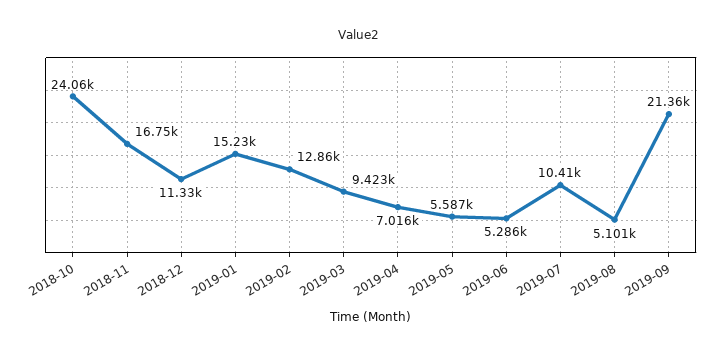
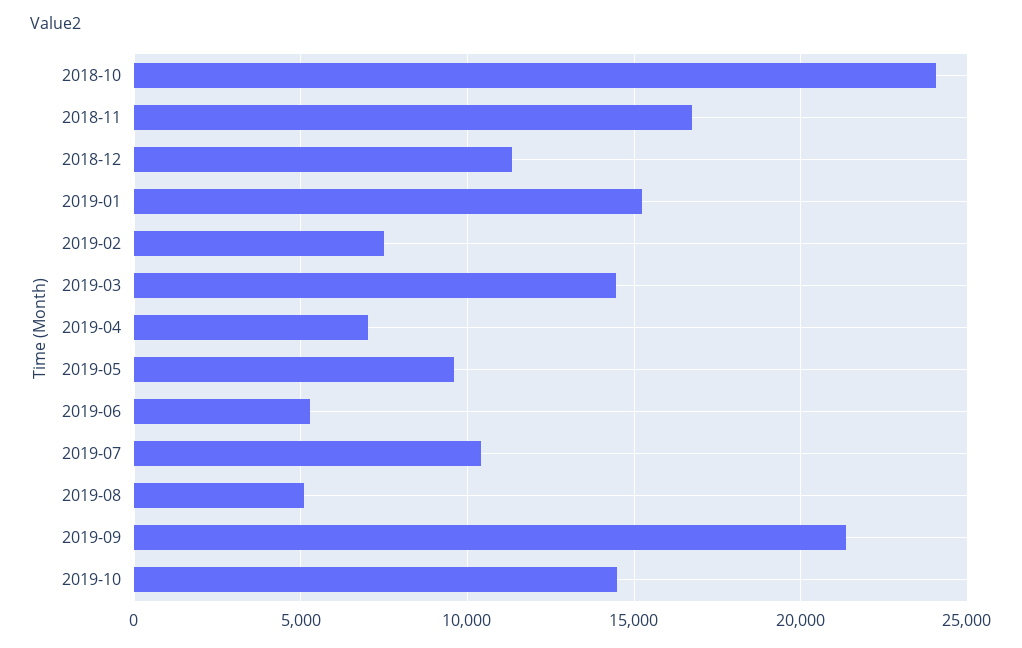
2019-02: 12860 -> 7500
2019-03: 9423 -> 14500
2019-05: 5587 -> 9500
2019-10: none -> 14500

